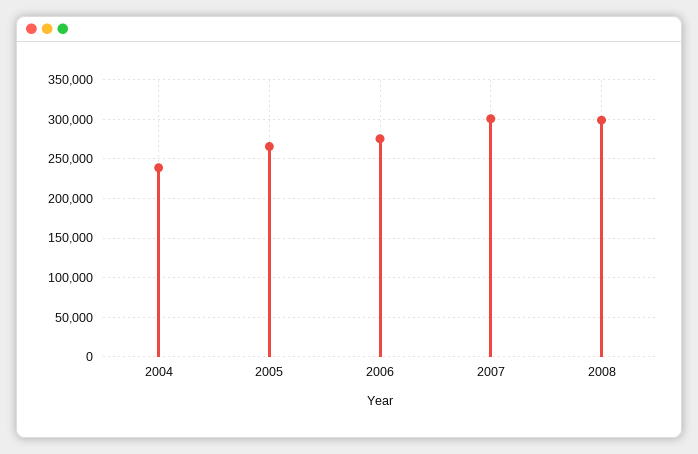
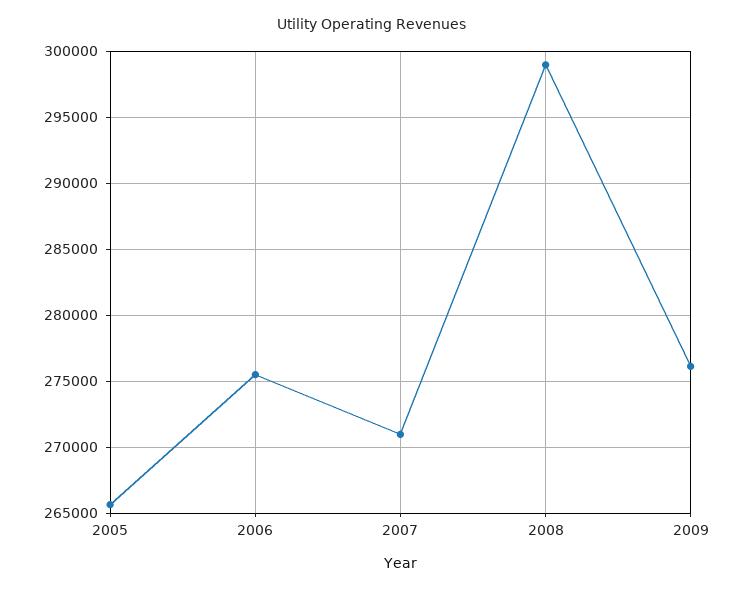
2004: 240000 -> none
2007: 300000 -> 271000
2009: none -> 276000

